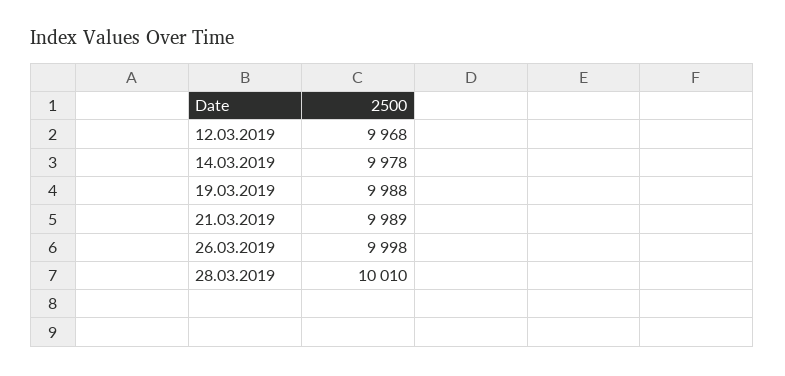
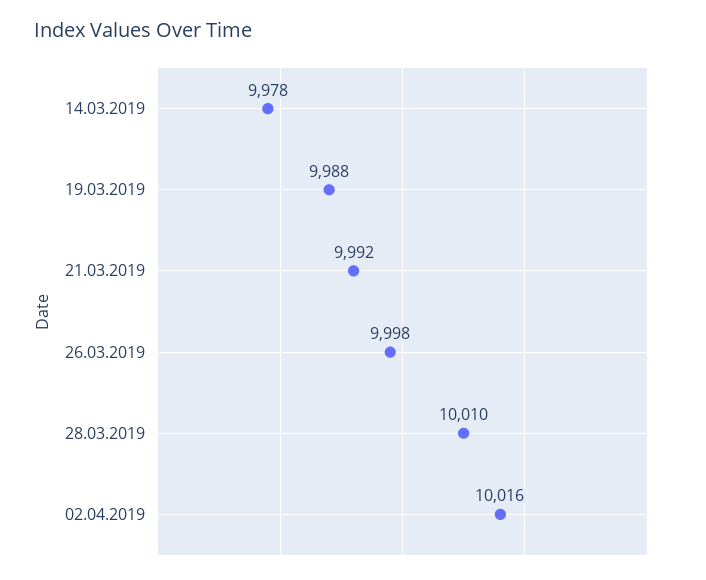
12.03.2019: 9968 -> none
21.03.2019: 9989 -> 9992
02.04.2019: none -> 10016

